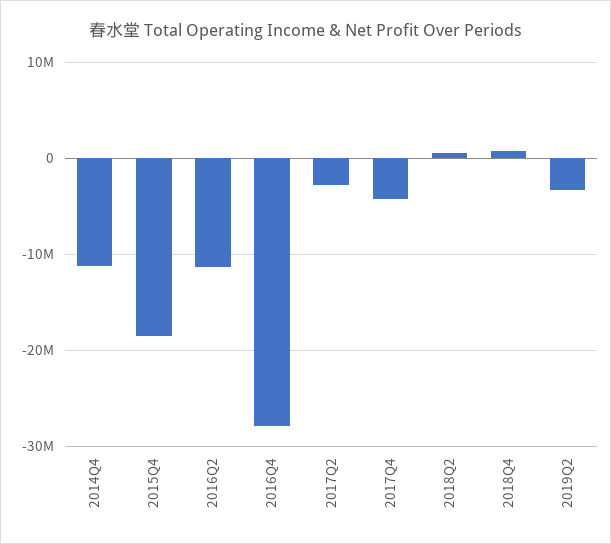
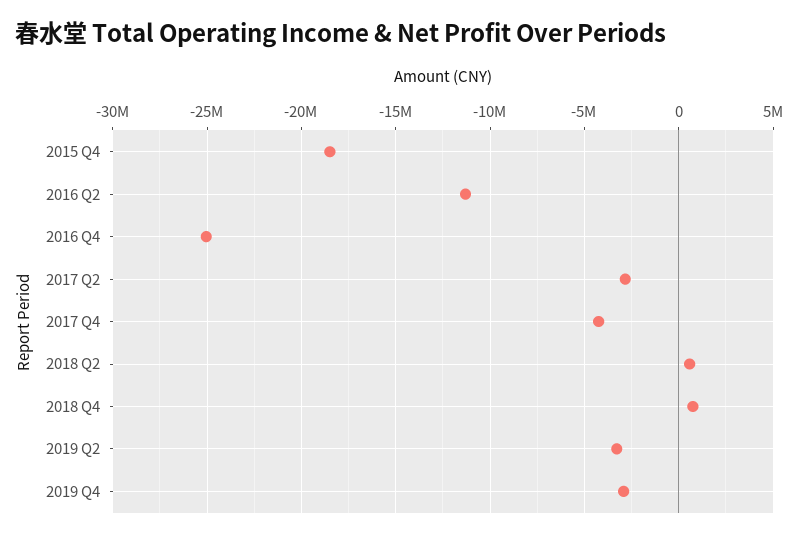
2014Q4: -11000000 -> none
2016Q4: -28000000 -> -25000000
2019 Q4: none -> -3000000

